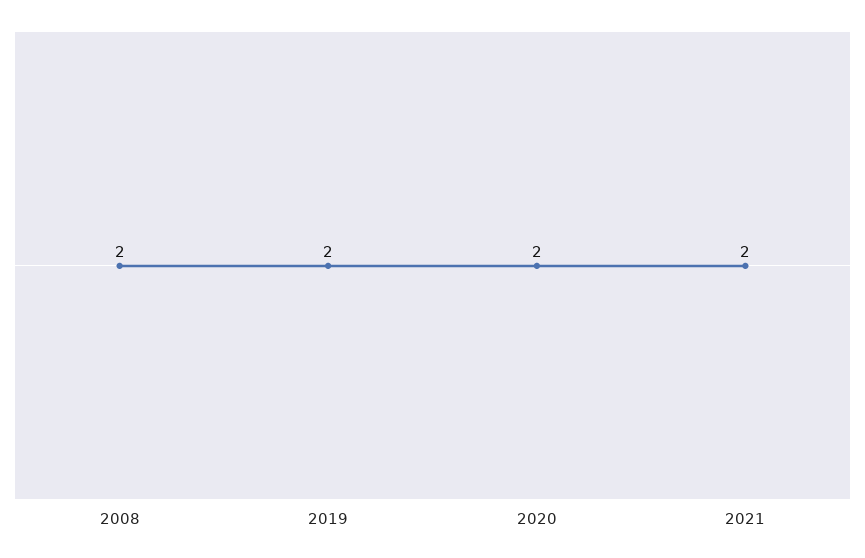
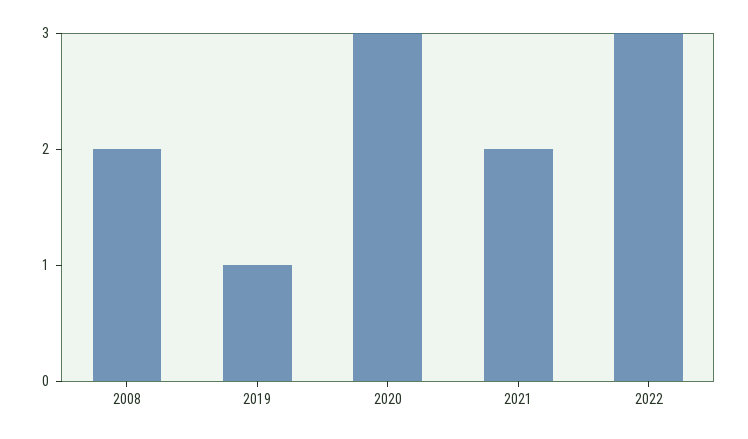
2019: 2 -> 1
2020: 2 -> 3
2022: none -> 3

